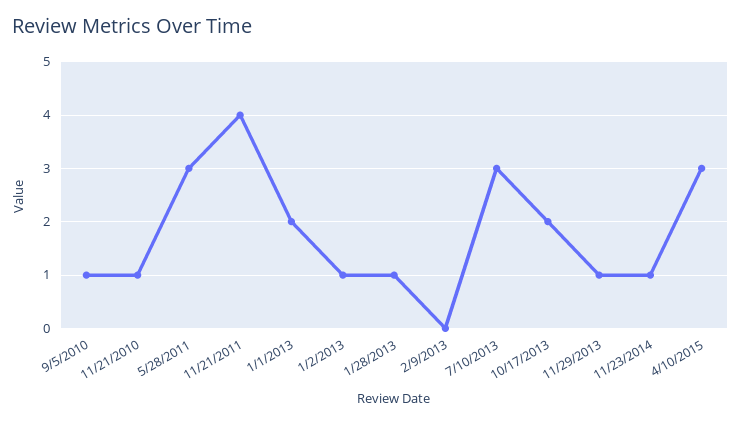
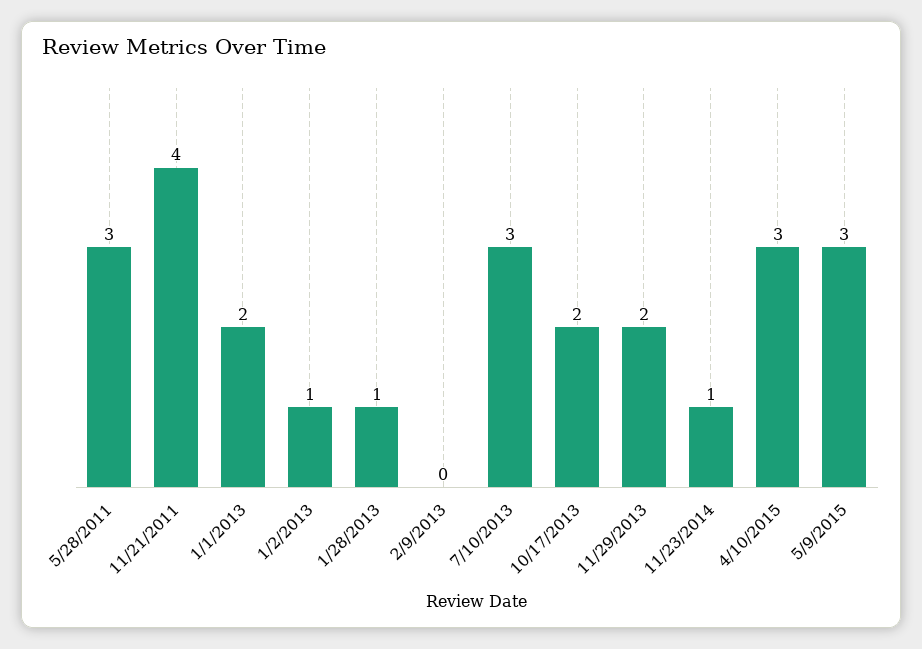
9/5/2010: 1 -> none
11/21/2010: 1 -> none
11/29/2013: 1 -> 2
5/9/2015: none -> 3

